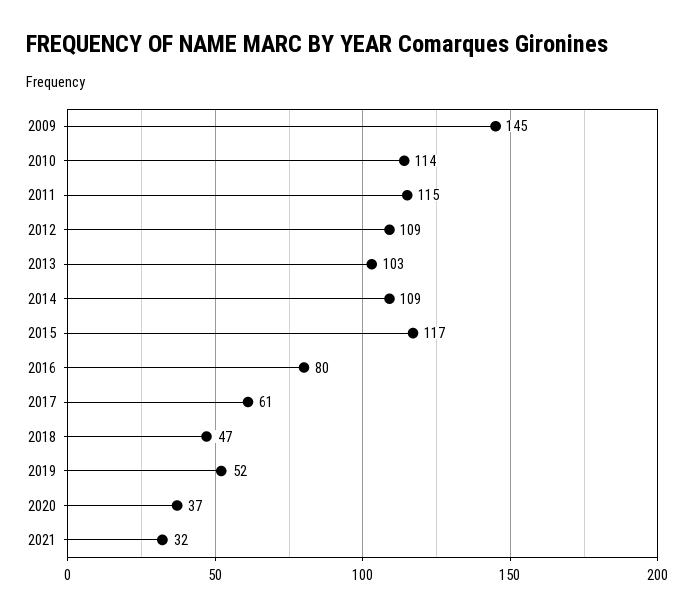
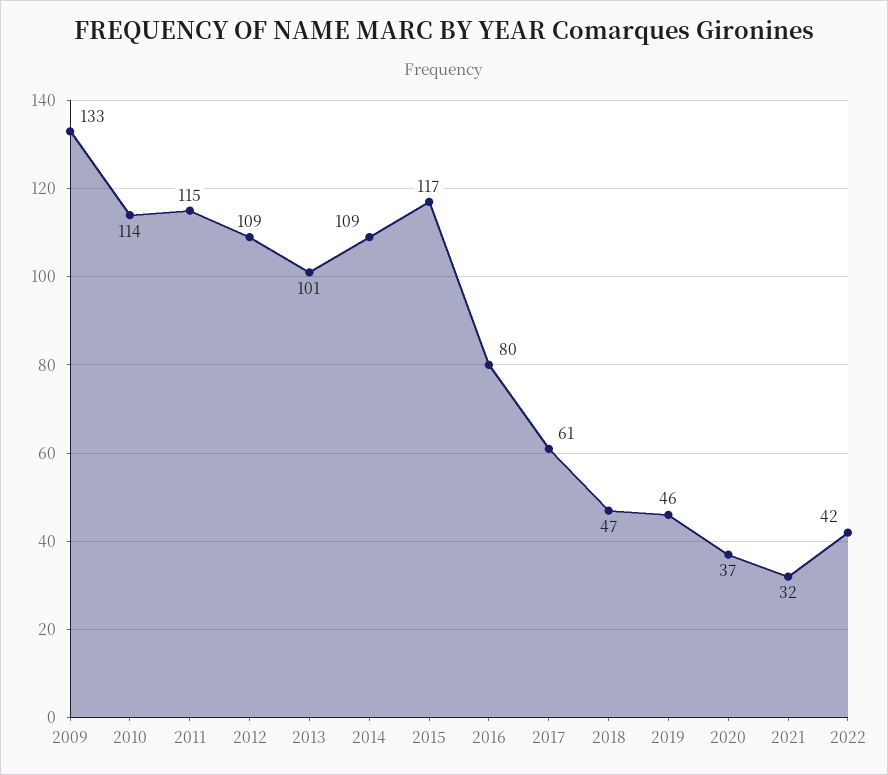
2009: 145 -> 133
2013: 103 -> 101
2019: 52 -> 46
2022: none -> 42

